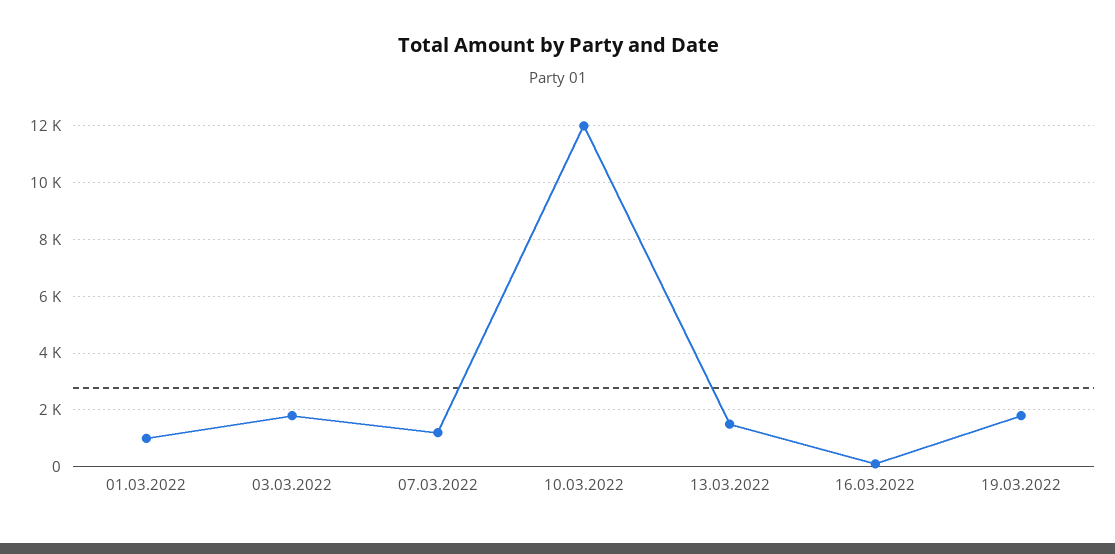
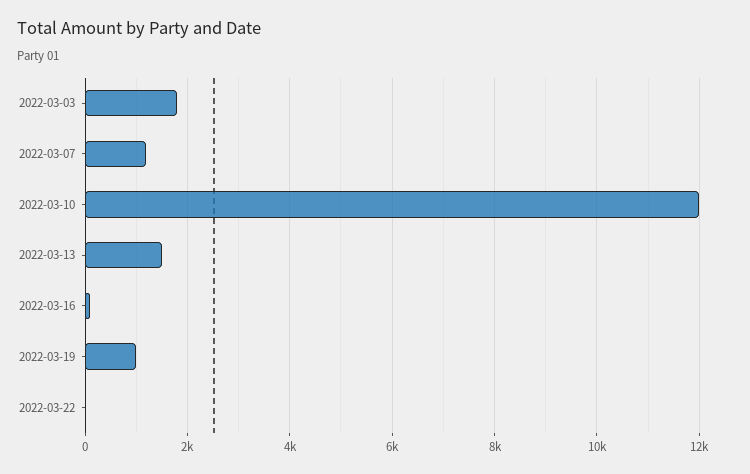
01.03.2022: 1000 -> none
19.03.2022: 1750 -> 1000
2022-03-22: none -> 0

